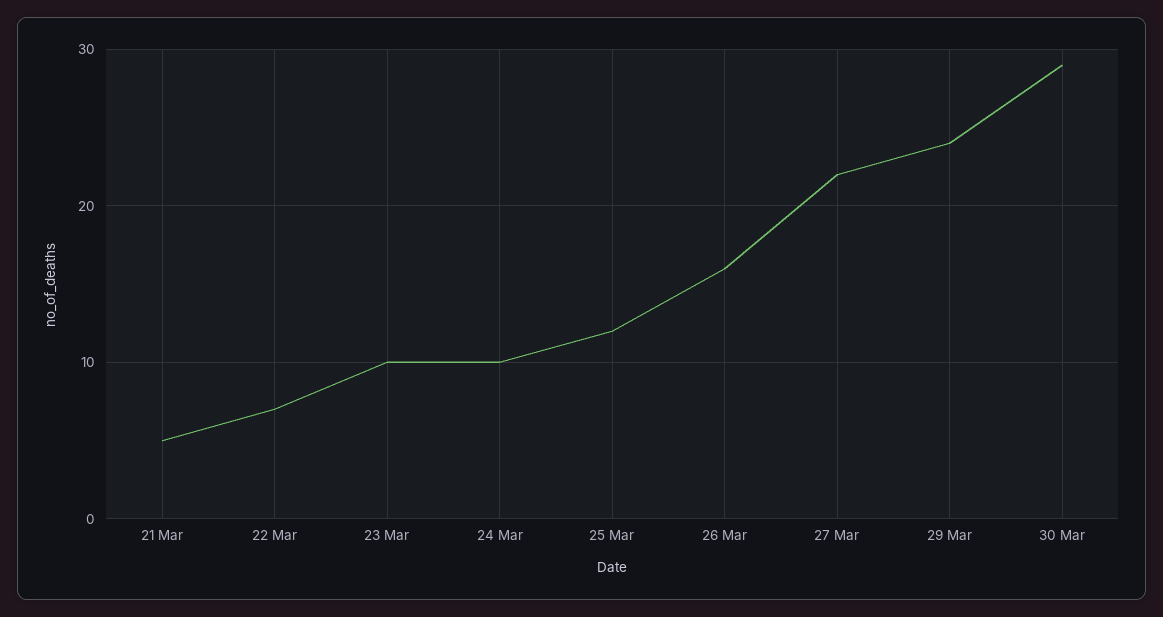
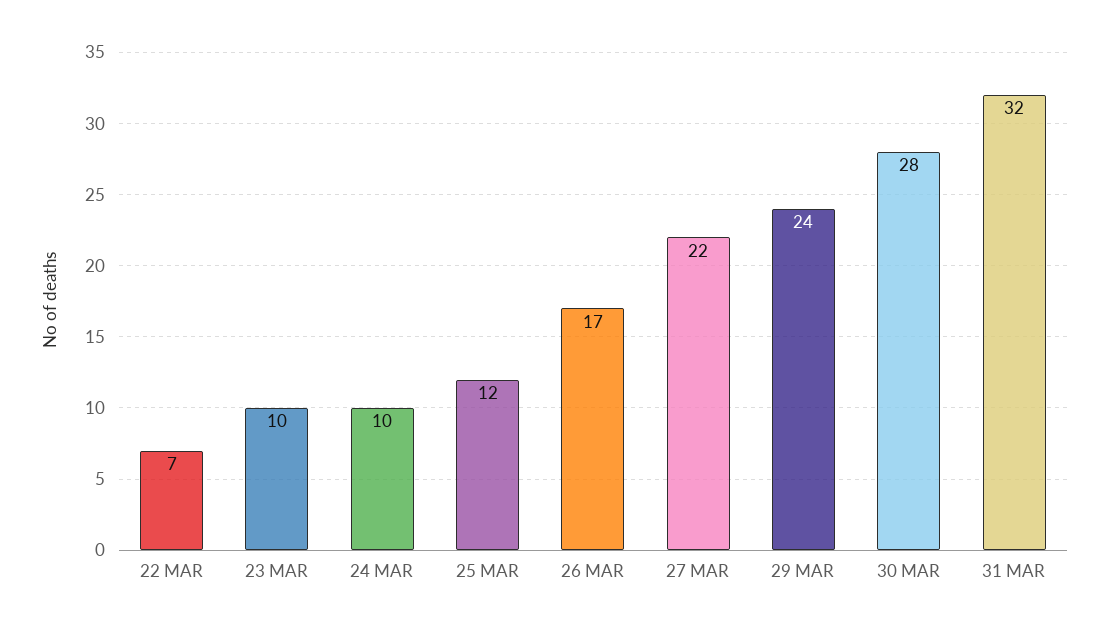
21 Mar: 5 -> none
26 Mar: 16 -> 17
30 Mar: 29 -> 28
31 MAR: none -> 32

